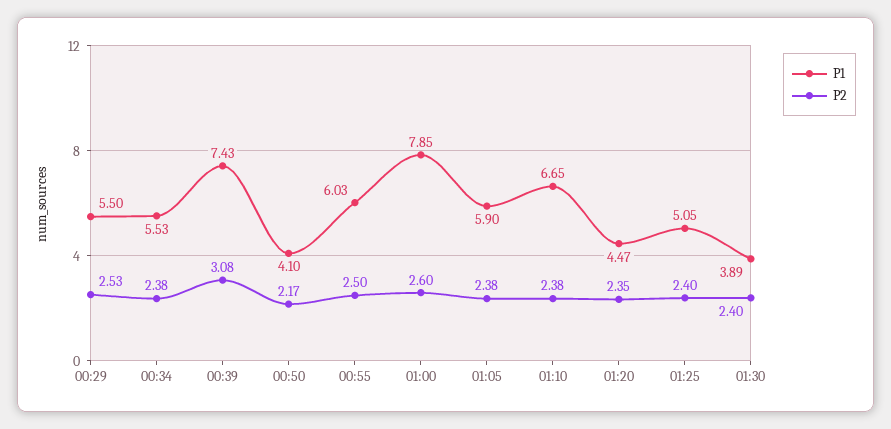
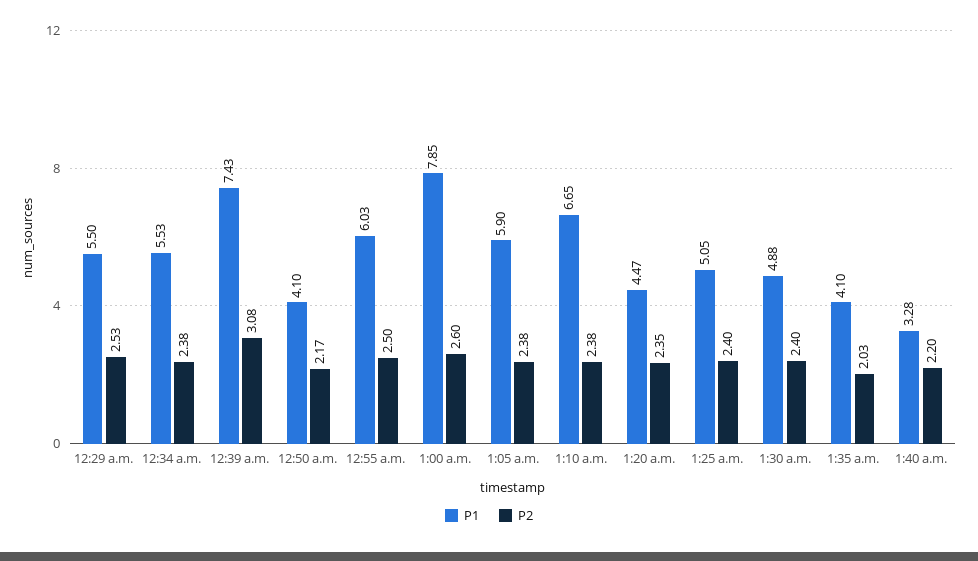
P1, 01:30: 3.89 -> 4.88
P1, 1:35 a.m.: none -> 4.1
P2, 1:35 a.m.: none -> 2.03
P1, 1:40 a.m.: none -> 3.28
P2, 1:40 a.m.: none -> 2.2

